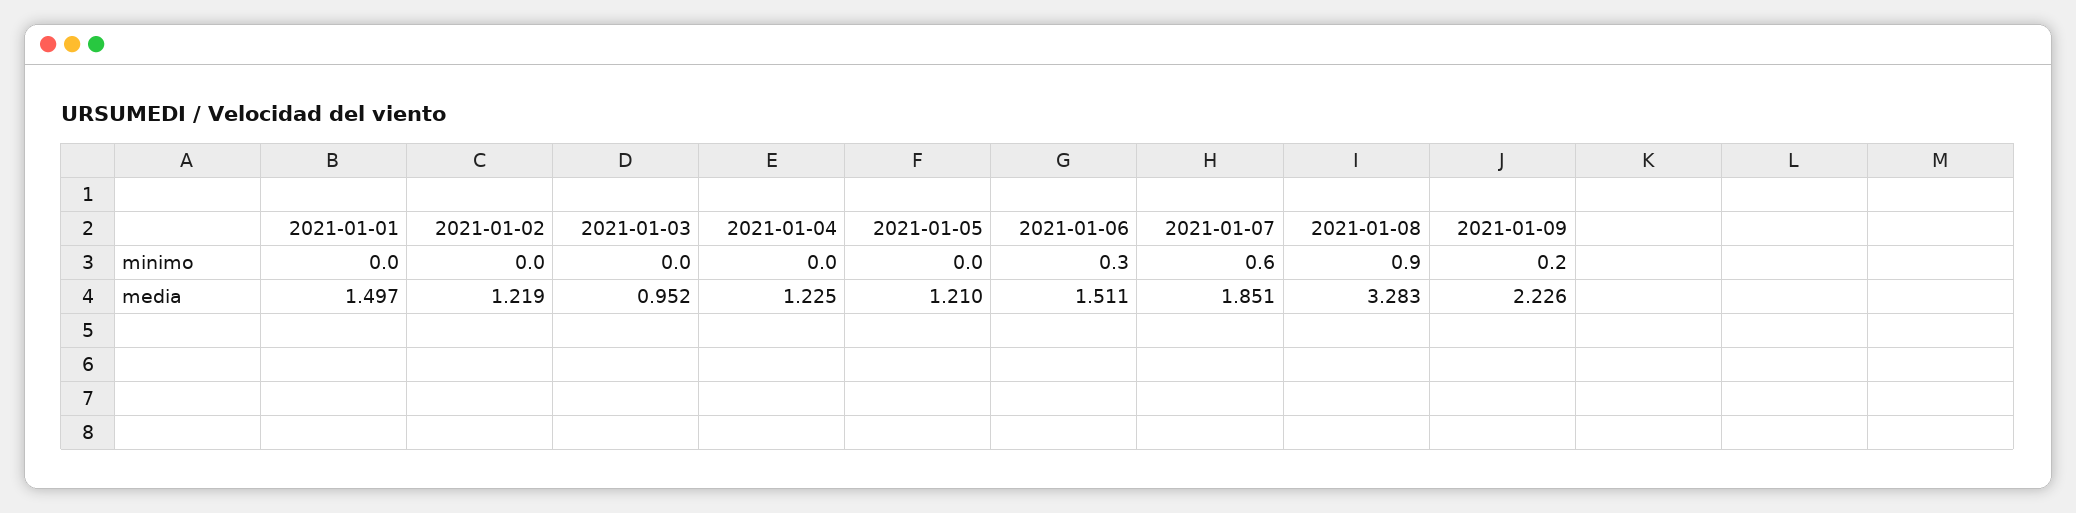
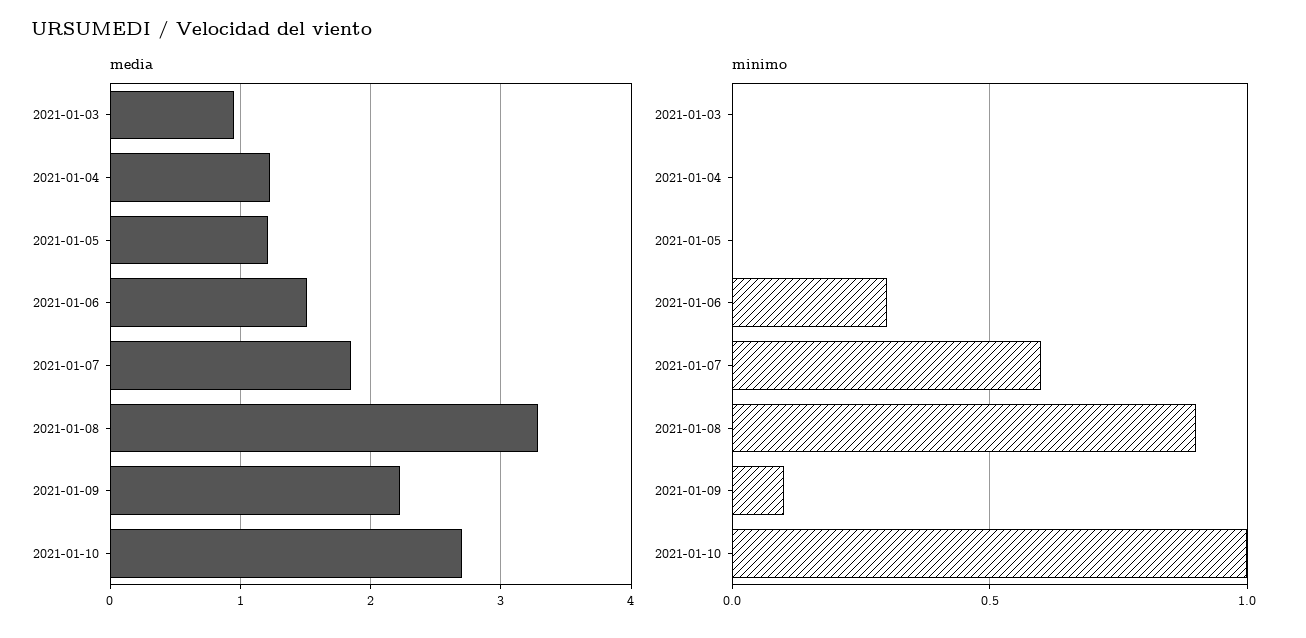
minimo, 2021-01-01: 0 -> none
minimo, 2021-01-02: 0 -> none
minimo, 2021-01-09: 0.2 -> 0.1
media, 2021-01-01: 1.497 -> none
media, 2021-01-02: 1.219 -> none
media, 2021-01-10: none -> 2.7
minimo, 2021-01-10: none -> 1

